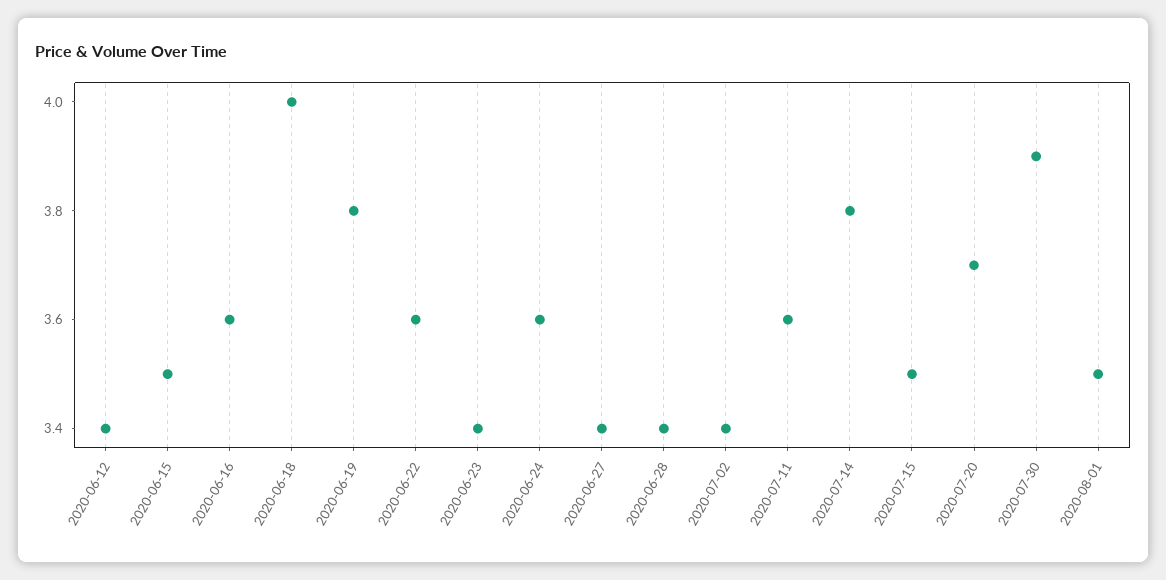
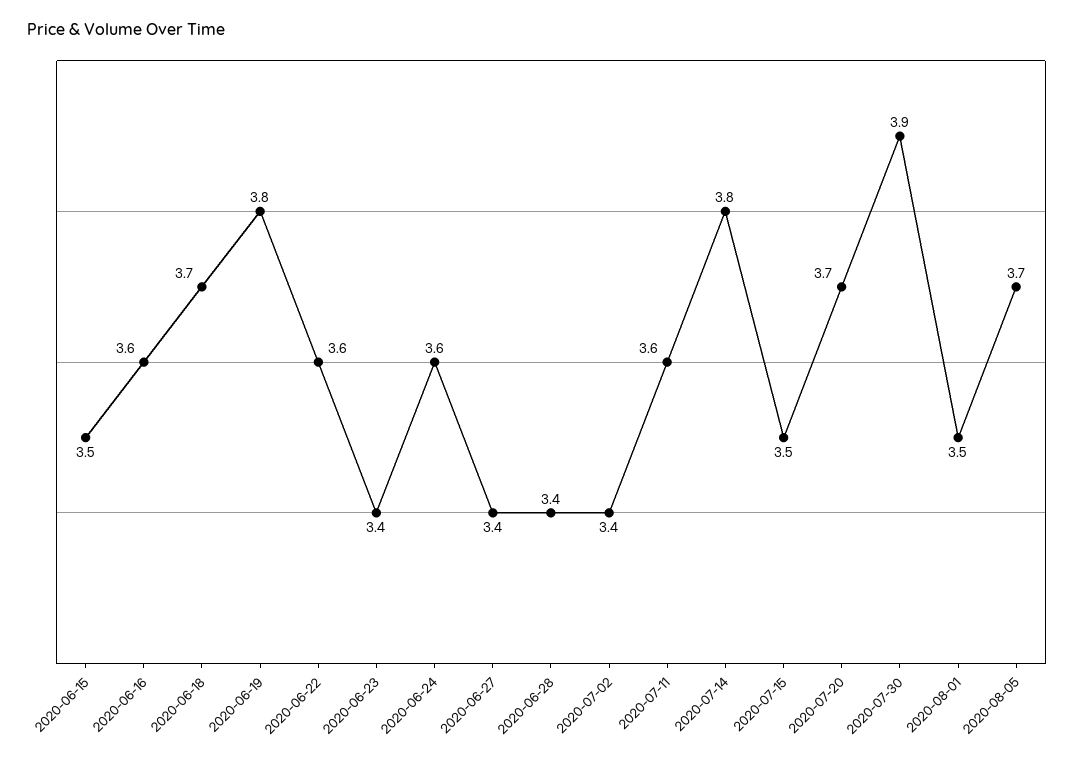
2020-06-12: 3.4 -> none
2020-06-18: 4 -> 3.7
2020-08-05: none -> 3.7

